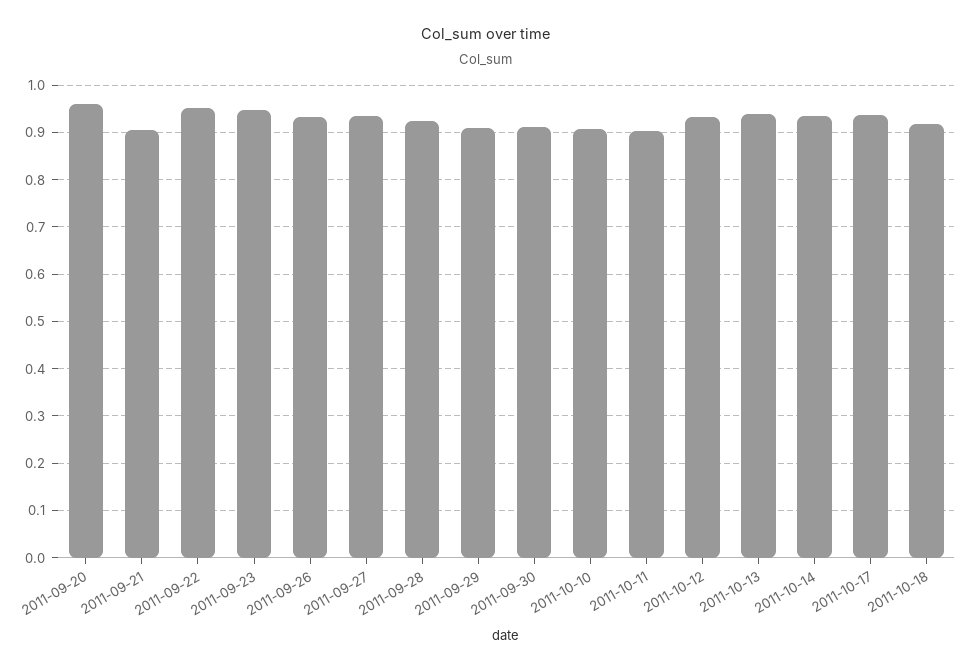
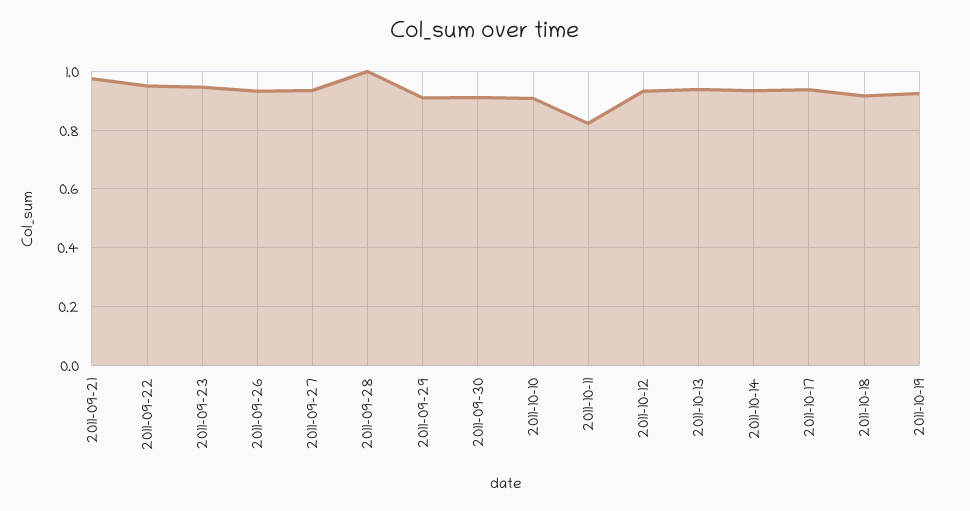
2011-09-20: 0.96 -> none
2011-09-21: 0.9 -> 0.975
2011-09-28: 0.92 -> 1
2011-10-11: 0.9 -> 0.825
2011-10-19: none -> 0.925

